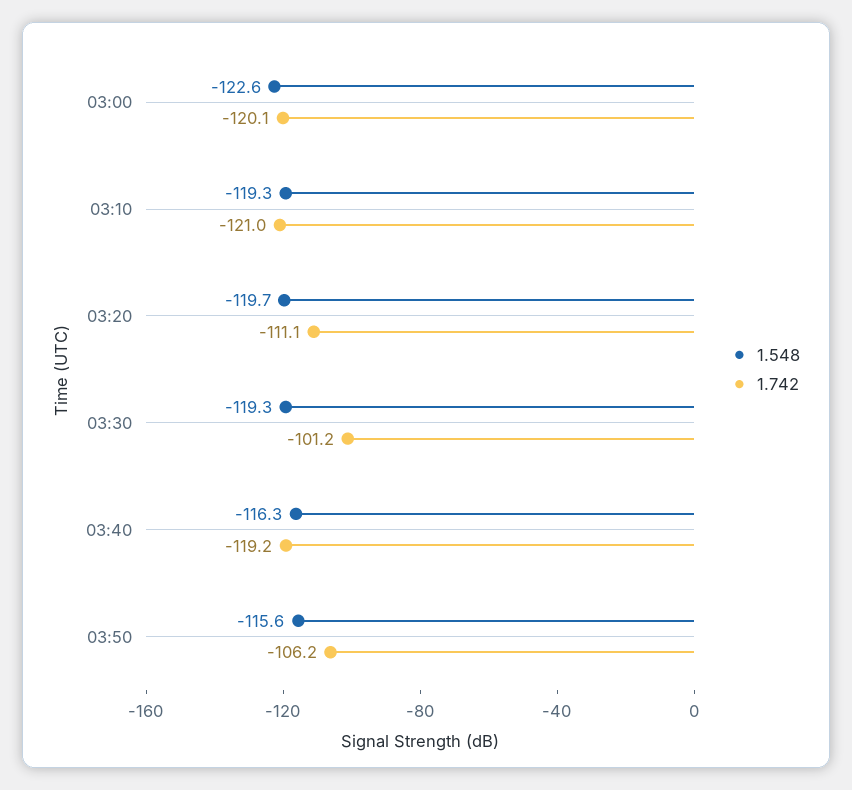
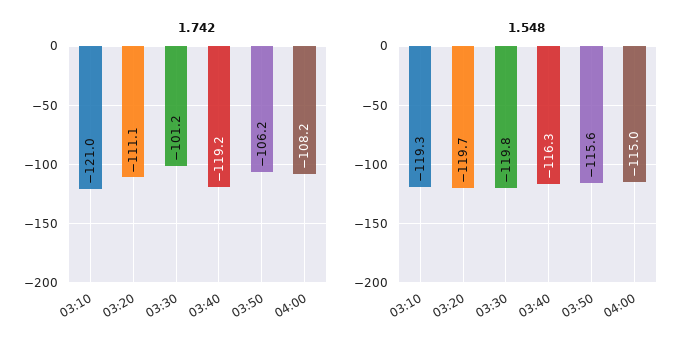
1.548, 03:00: -122.6 -> none
1.742, 03:00: -120.1 -> none
1.548, 03:30: -119.3 -> -119.8
1.742, 04:00: none -> -108.2
1.548, 04:00: none -> -115

